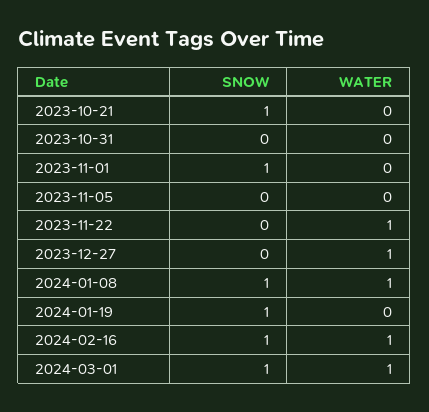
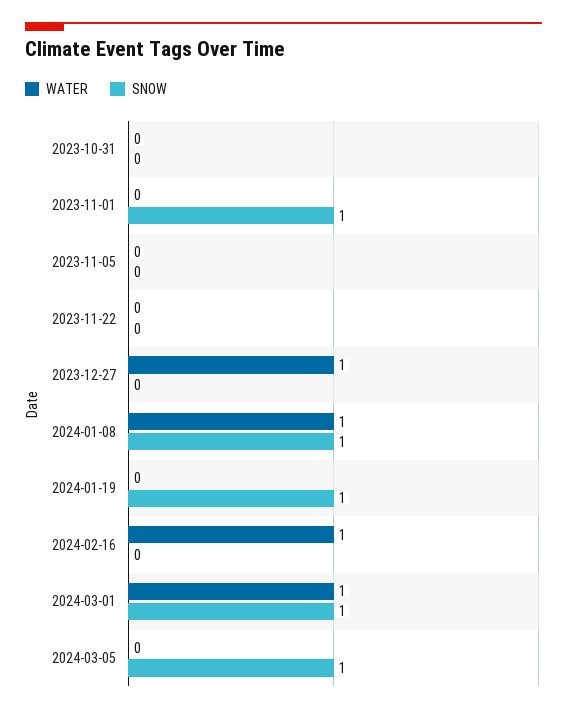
SNOW, 2023-10-21: 1 -> none
WATER, 2023-10-21: 0 -> none
WATER, 2023-11-22: 1 -> 0
SNOW, 2024-02-16: 1 -> 0
WATER, 2024-03-05: none -> 0
SNOW, 2024-03-05: none -> 1

